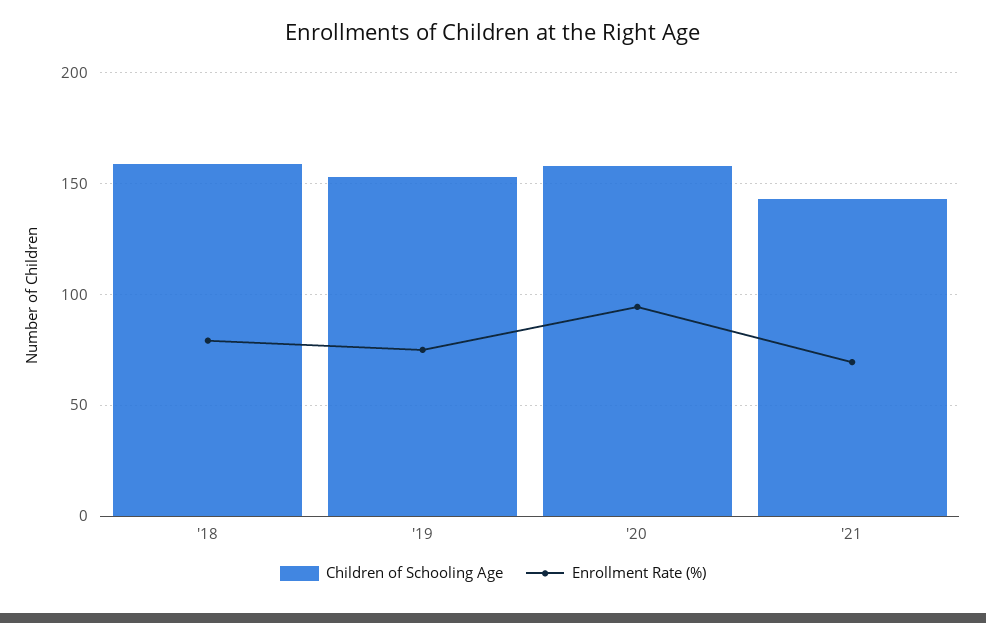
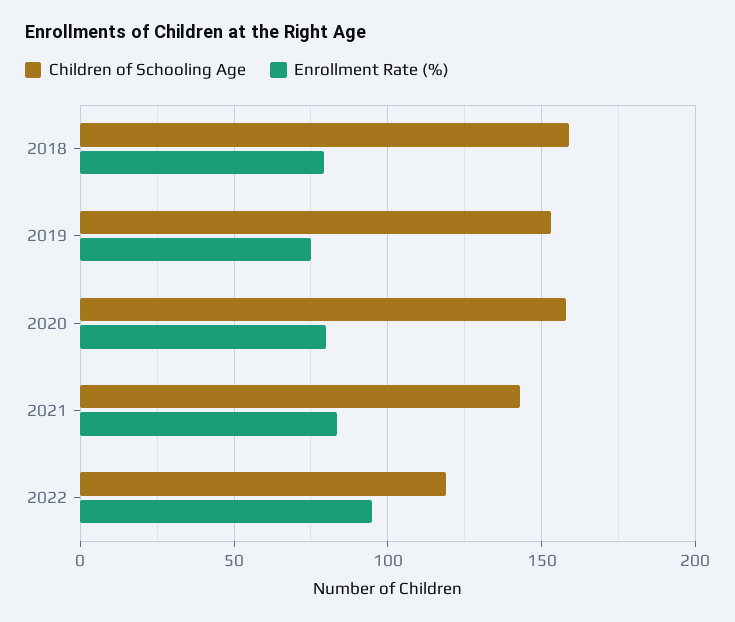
Enrollment Rate (%), '20: 95 -> 80
Enrollment Rate (%), '21: 70 -> 85
Children of Schooling Age, 2022: none -> 120
Enrollment Rate (%), 2022: none -> 95

